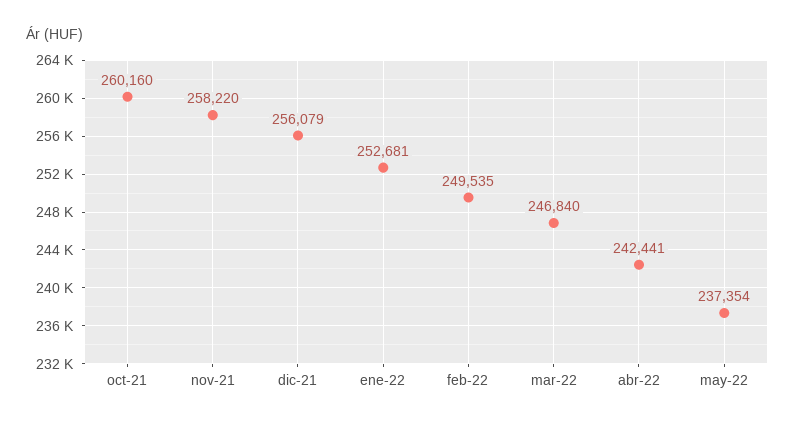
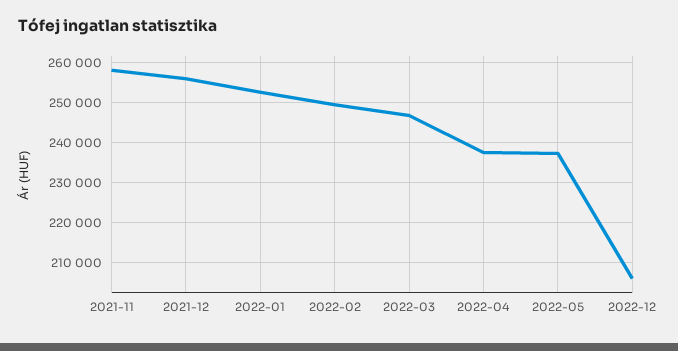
oct-21: 260160 -> none
abr-22: 242441 -> 238000
2022-12: none -> 206000

